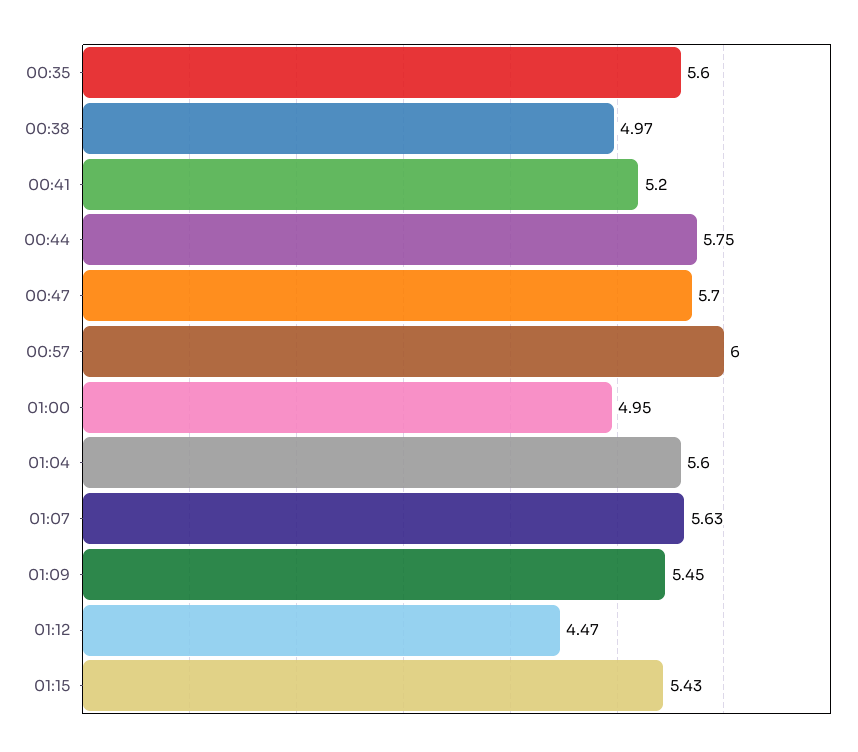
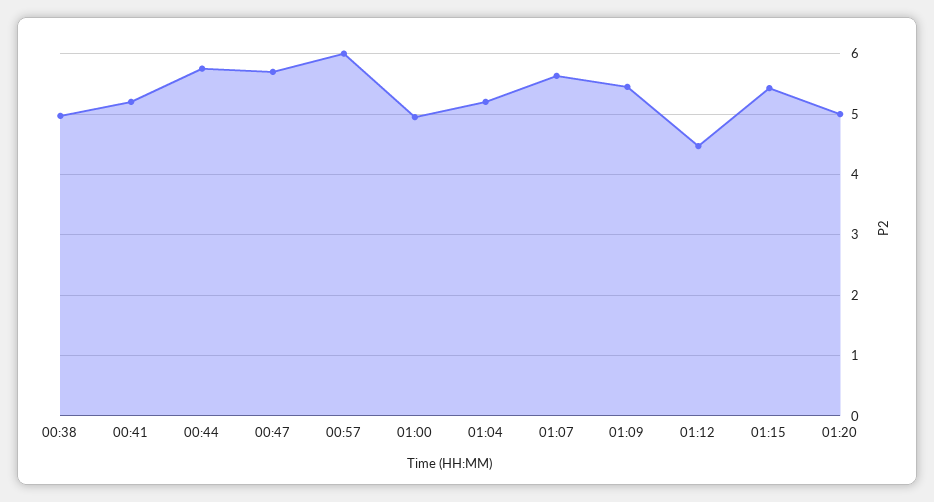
00:35: 5.6 -> none
01:04: 5.6 -> 5.2
01:20: none -> 5

